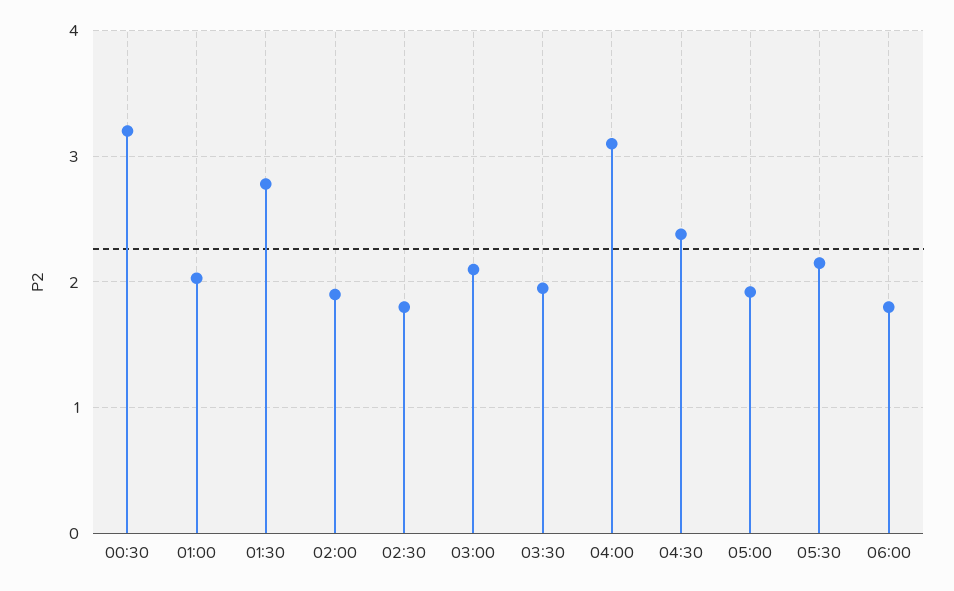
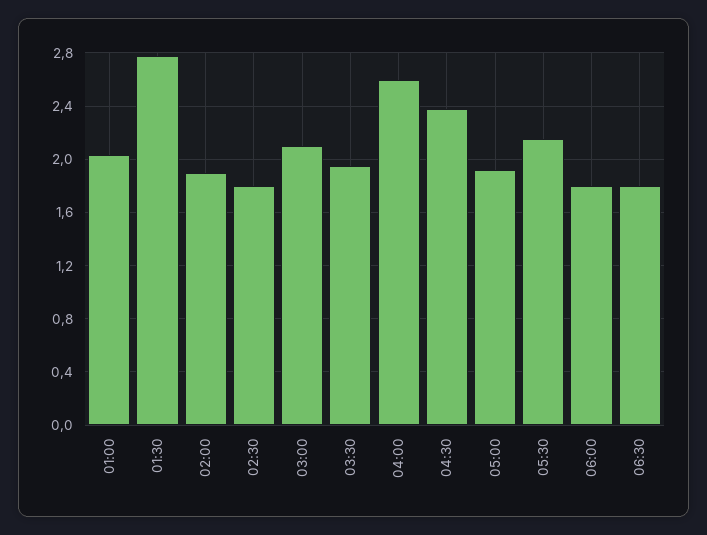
00:30: 3.2 -> none
04:00: 3.1 -> 2.6
06:30: none -> 1.8

